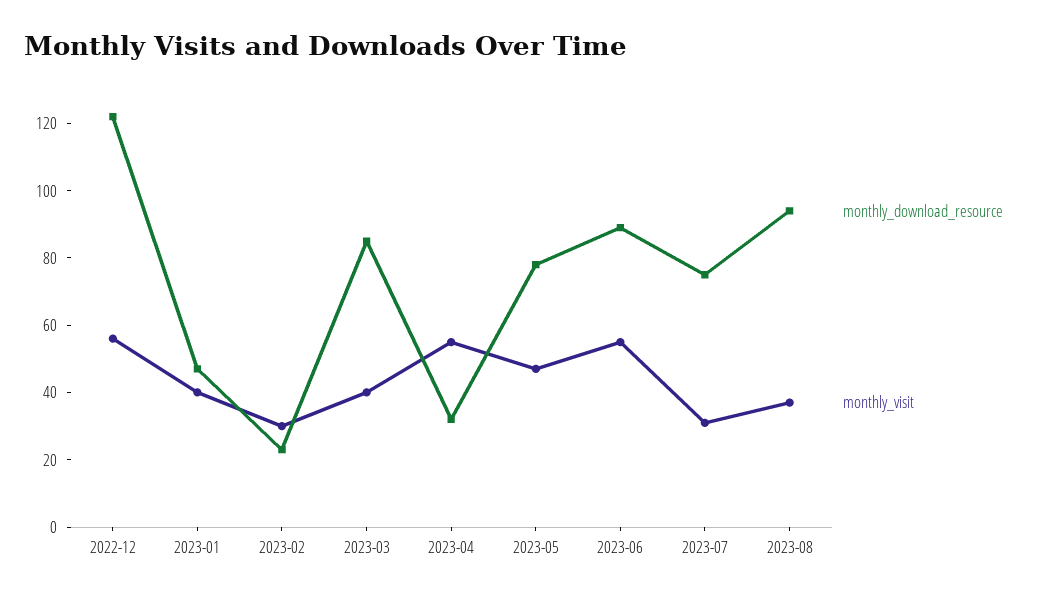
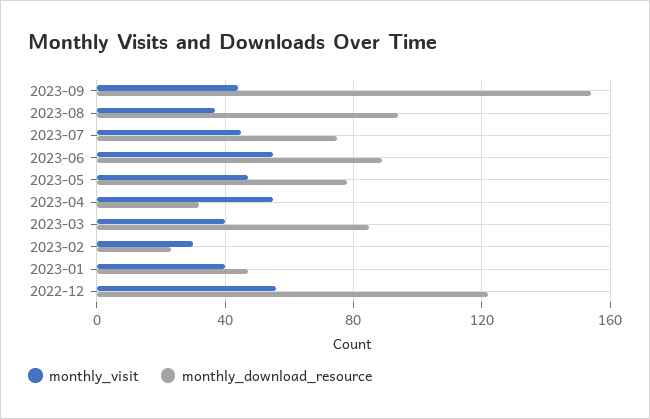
monthly_visit, 2023-07: 30 -> 45
monthly_visit, 2023-09: none -> 45
monthly_download_resource, 2023-09: none -> 155

